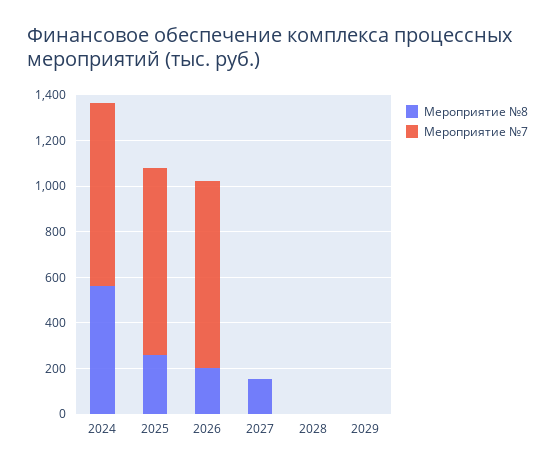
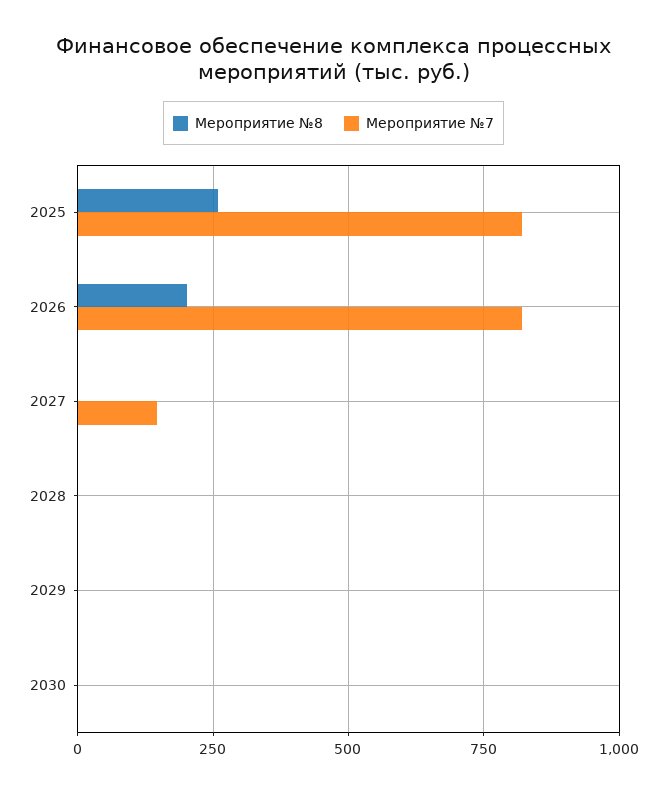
Мероприятие №8, 2024: 550 -> none
Мероприятие №7, 2024: 800 -> none
Мероприятие №8, 2027: 150 -> 0
Мероприятие №7, 2027: 0 -> 150
Мероприятие №8, 2030: none -> 0
Мероприятие №7, 2030: none -> 0

